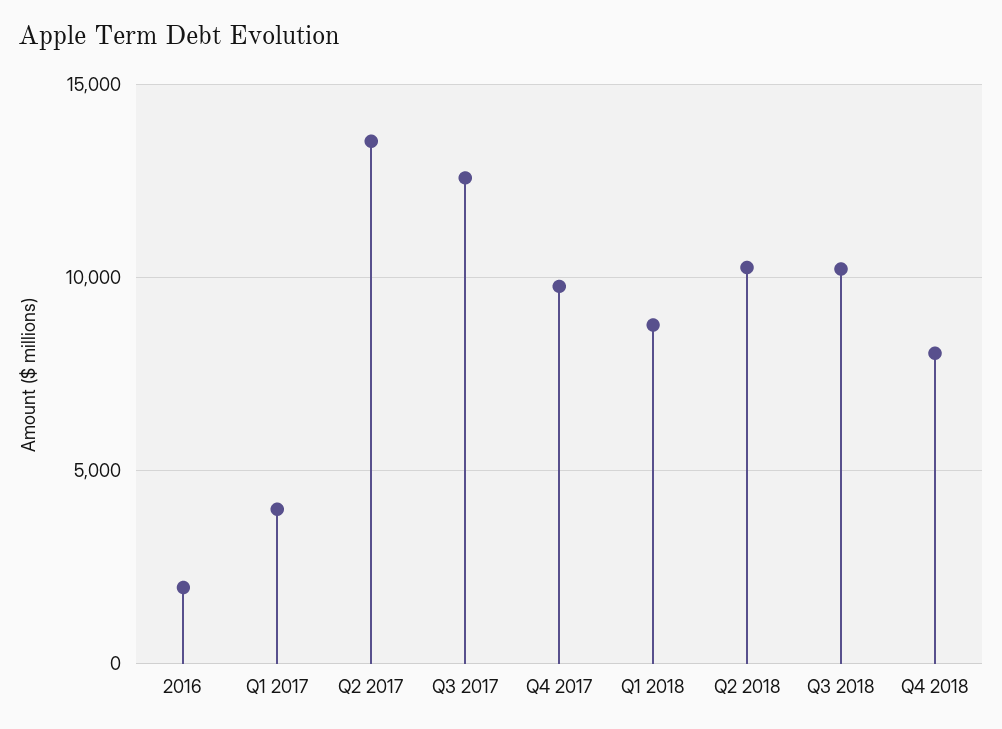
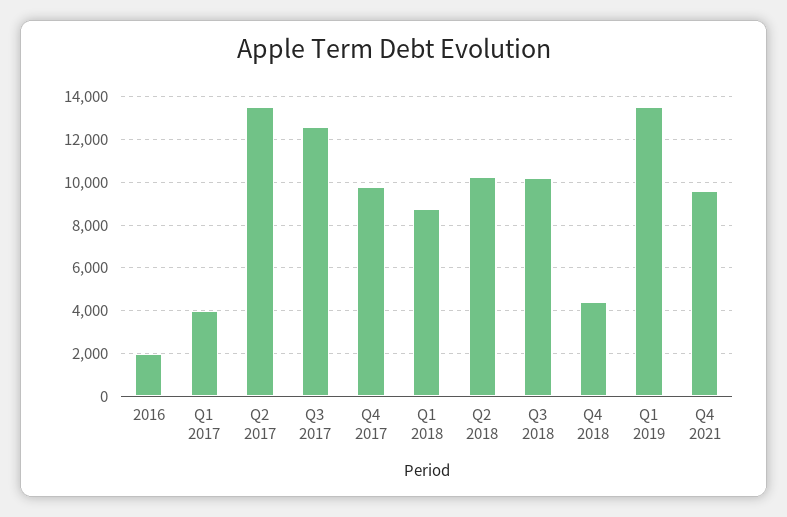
Q4 2018: 8000 -> 4500
Q1 2019: none -> 13500
Q4 2021: none -> 9500

